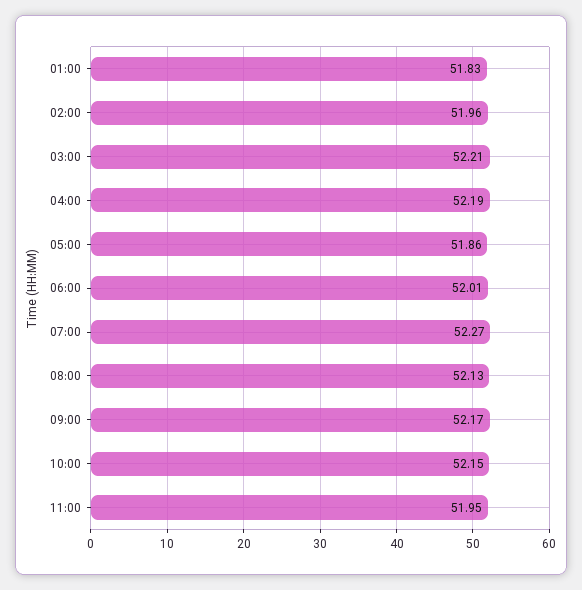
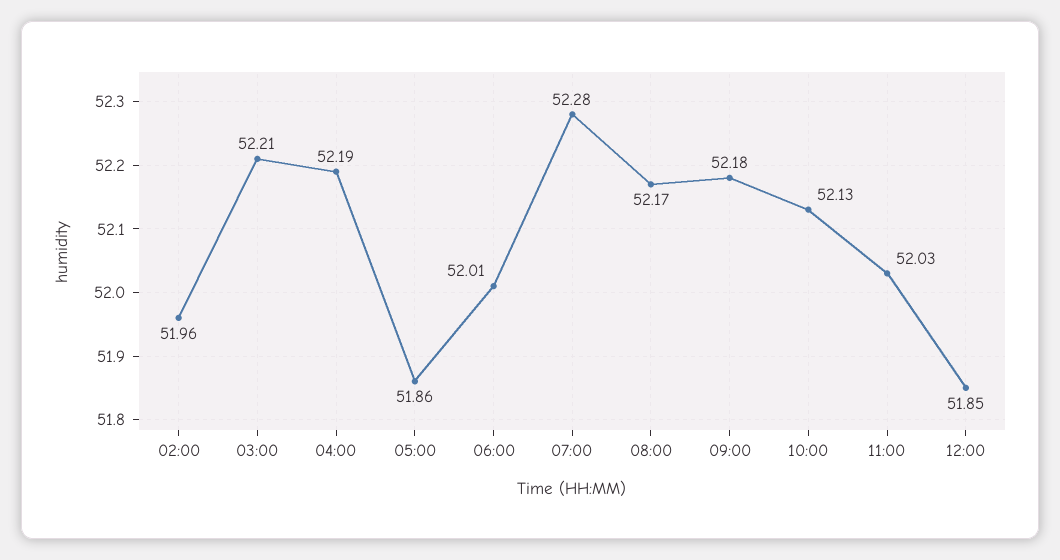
01:00: 51.83 -> none
07:00: 52.27 -> 52.28
08:00: 52.13 -> 52.17
09:00: 52.17 -> 52.18
10:00: 52.15 -> 52.13
11:00: 51.95 -> 52.03
12:00: none -> 51.85

